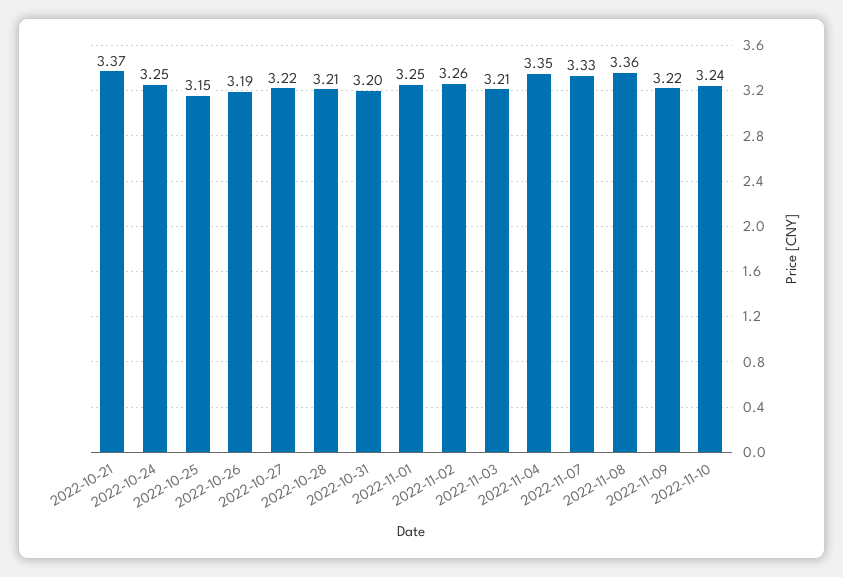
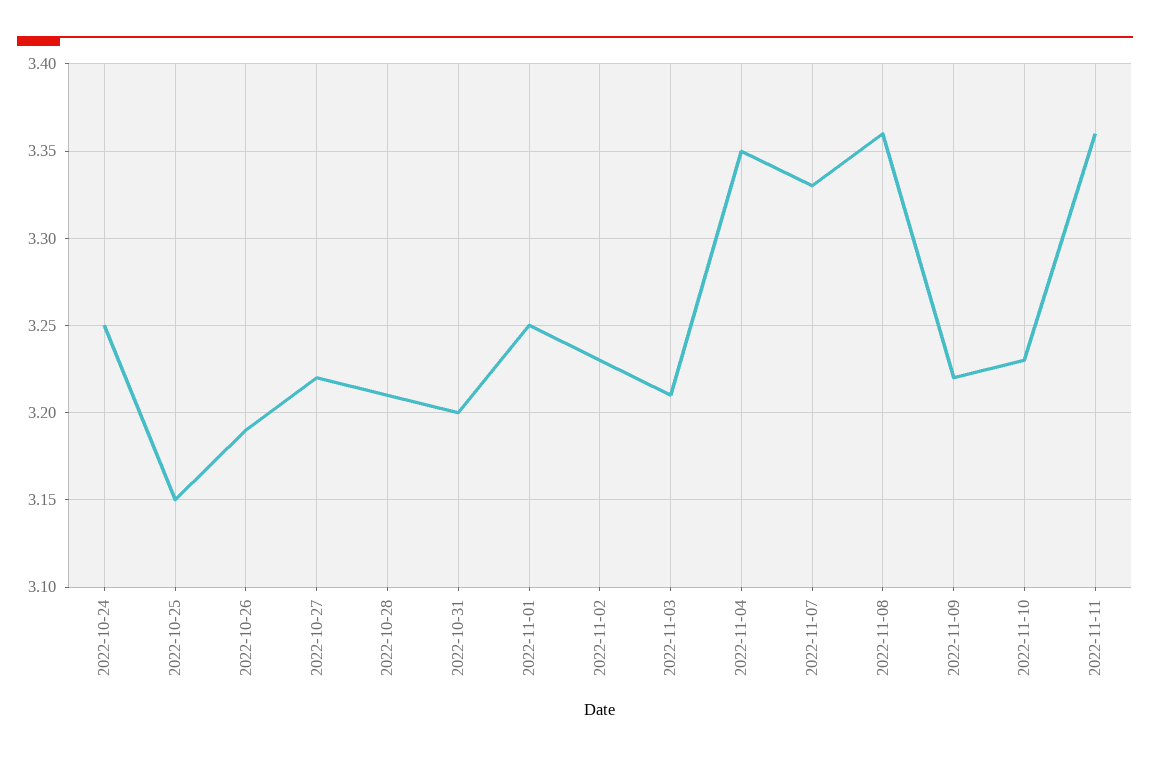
2022-10-21: 3.37 -> none
2022-11-02: 3.26 -> 3.23
2022-11-10: 3.24 -> 3.23
2022-11-11: none -> 3.36

